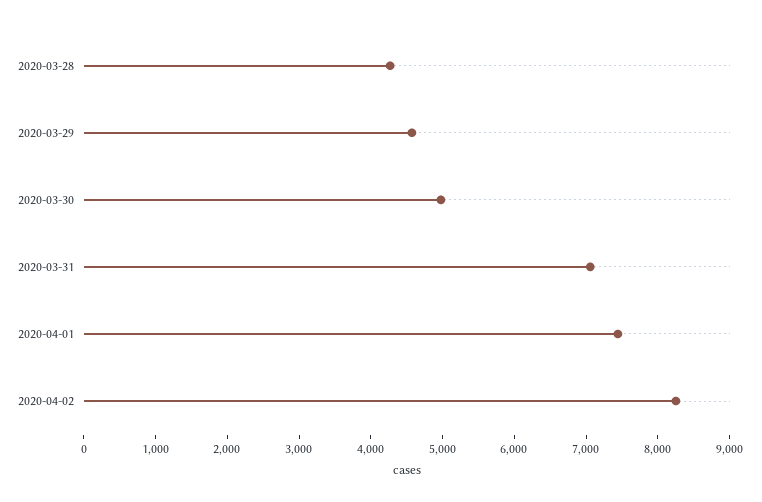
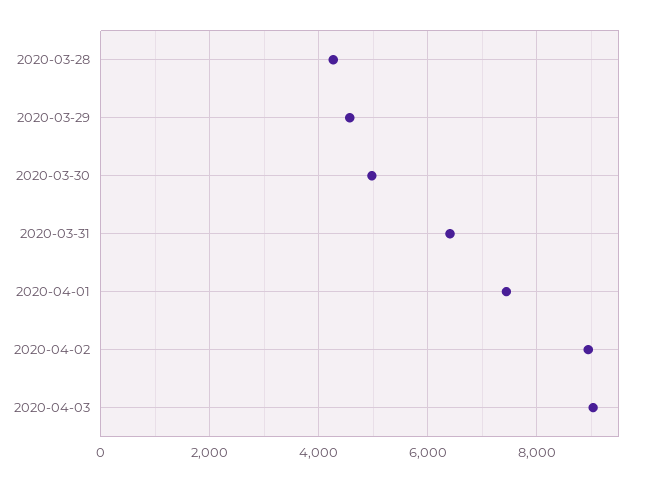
2020-03-31: 7000 -> 6400
2020-04-02: 8200 -> 9000
2020-04-03: none -> 9000

